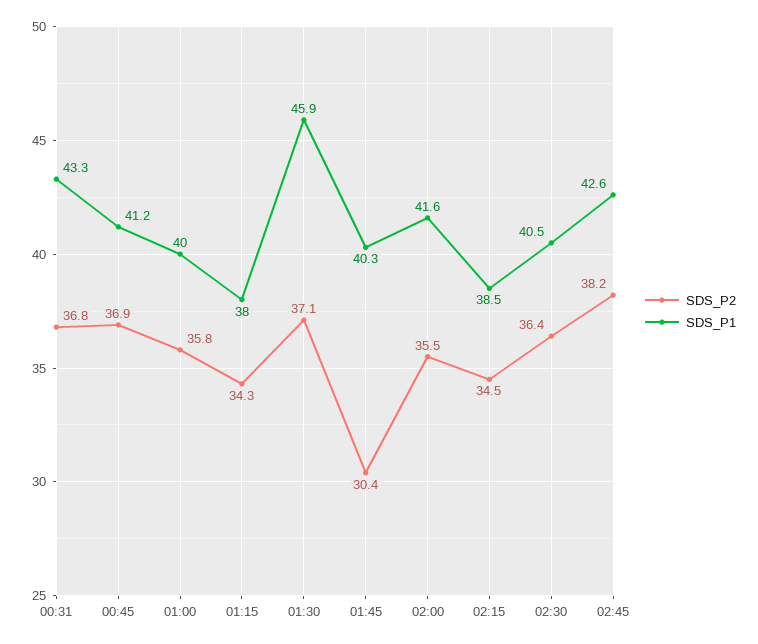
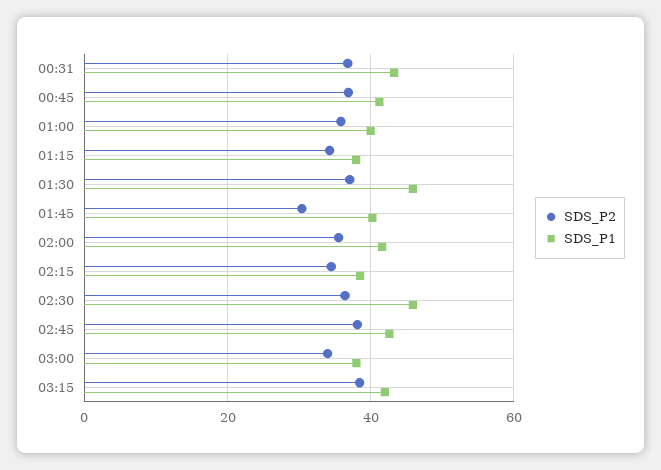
SDS_P1, 02:30: 40.5 -> 46
SDS_P2, 03:00: none -> 34
SDS_P1, 03:00: none -> 38
SDS_P2, 03:15: none -> 38
SDS_P1, 03:15: none -> 42

